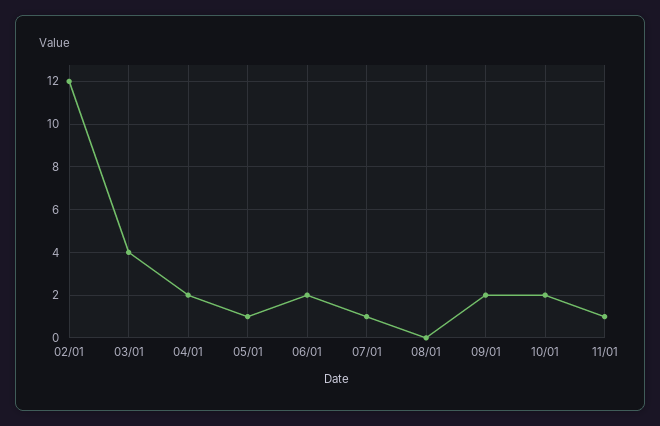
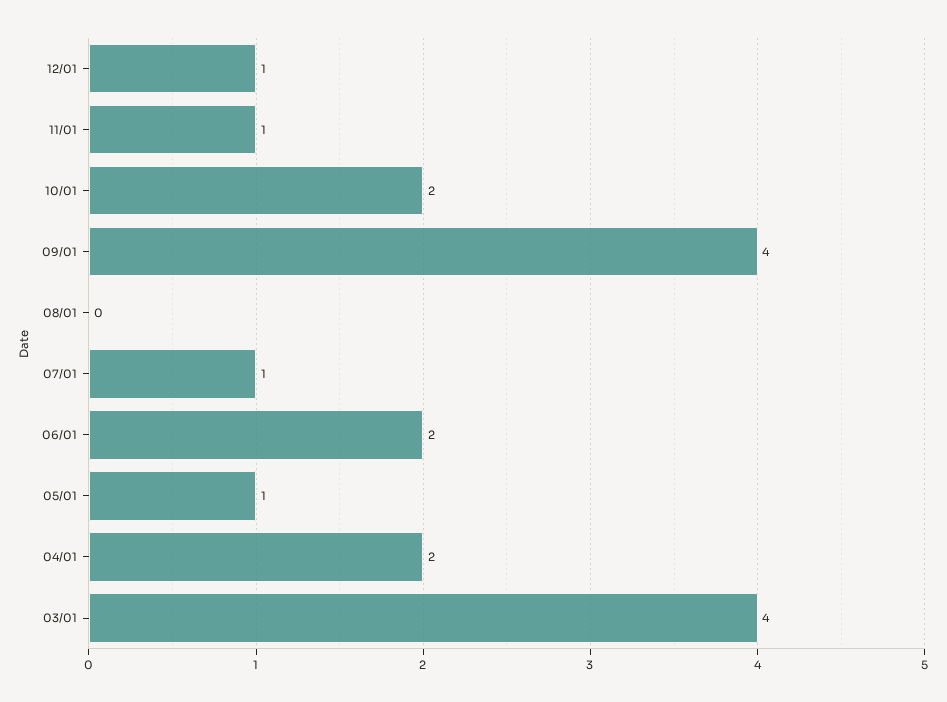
02/01: 12 -> none
09/01: 2 -> 4
12/01: none -> 1

